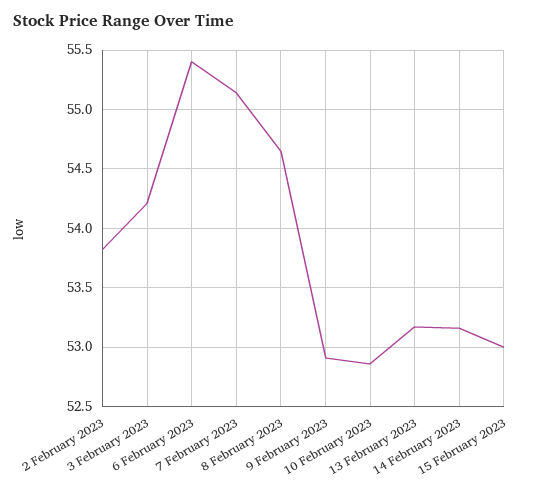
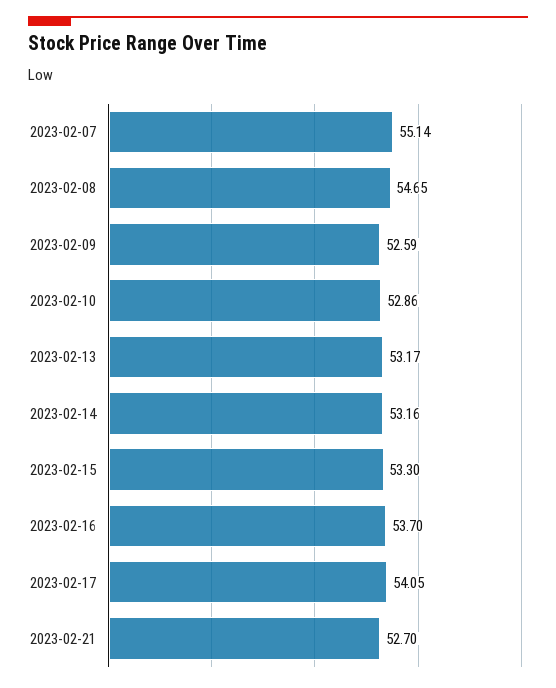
2 February 2023: 53.8 -> none
3 February 2023: 54.2 -> none
6 February 2023: 55.4 -> none
9 February 2023: 52.9 -> 52.59
15 February 2023: 53 -> 53.3
2023-02-16: none -> 53.7
2023-02-17: none -> 54.05
2023-02-21: none -> 52.7

